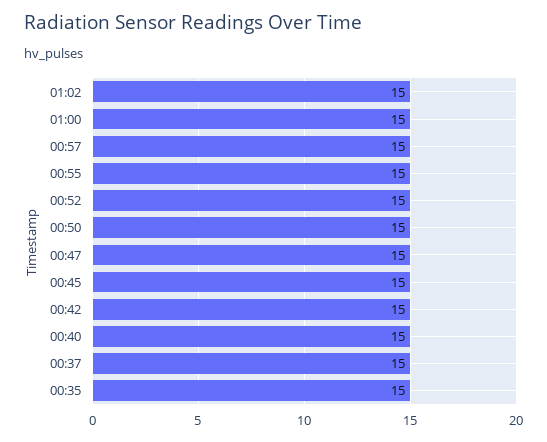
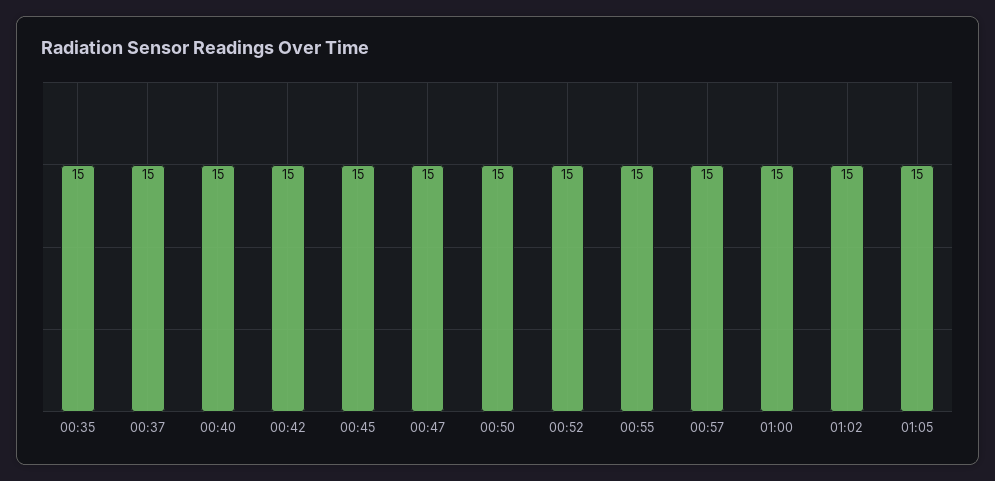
01:05: none -> 15

